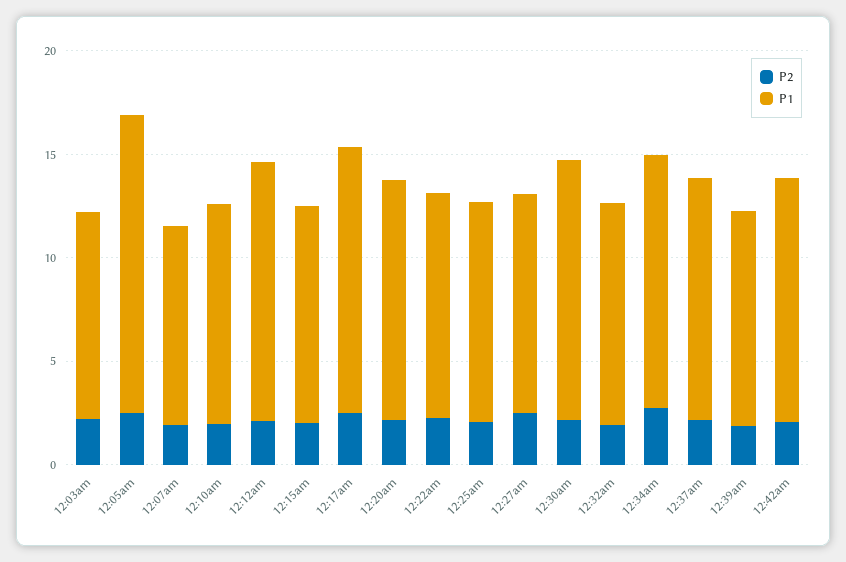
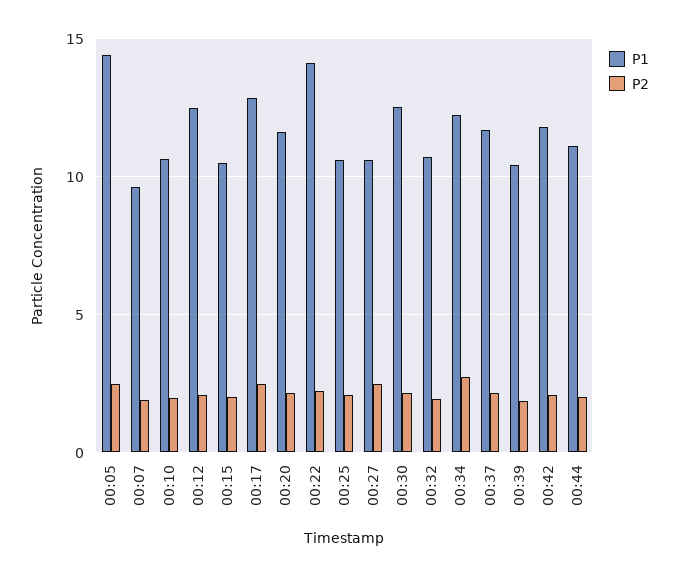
P2, 12:03am: 2 -> none
P1, 12:03am: 10 -> none
P1, 12:22am: 11 -> 14
P1, 00:44: none -> 11
P2, 00:44: none -> 2

